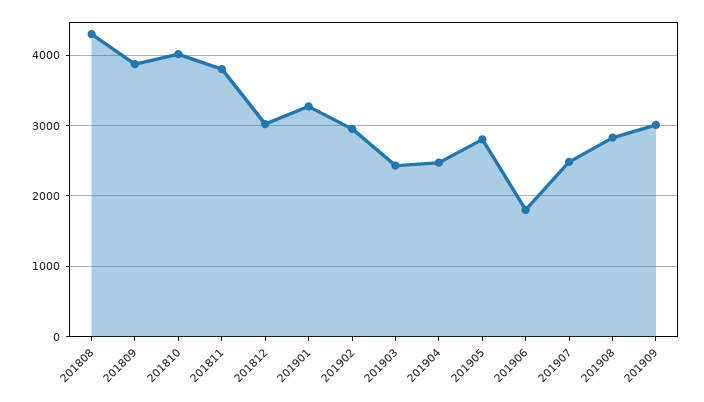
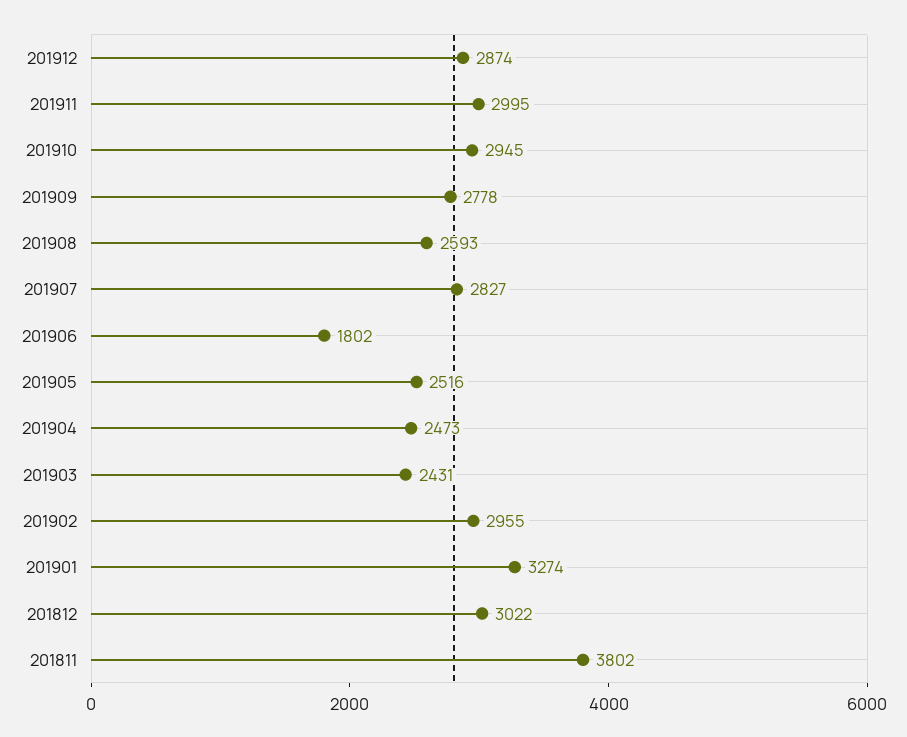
201808: 4300 -> none
201809: 3900 -> none
201810: 4000 -> none
201905: 2800 -> 2516
201907: 2500 -> 2827
201908: 2800 -> 2593
201909: 3000 -> 2778
201912: none -> 2874
201911: none -> 2995
201910: none -> 2945

